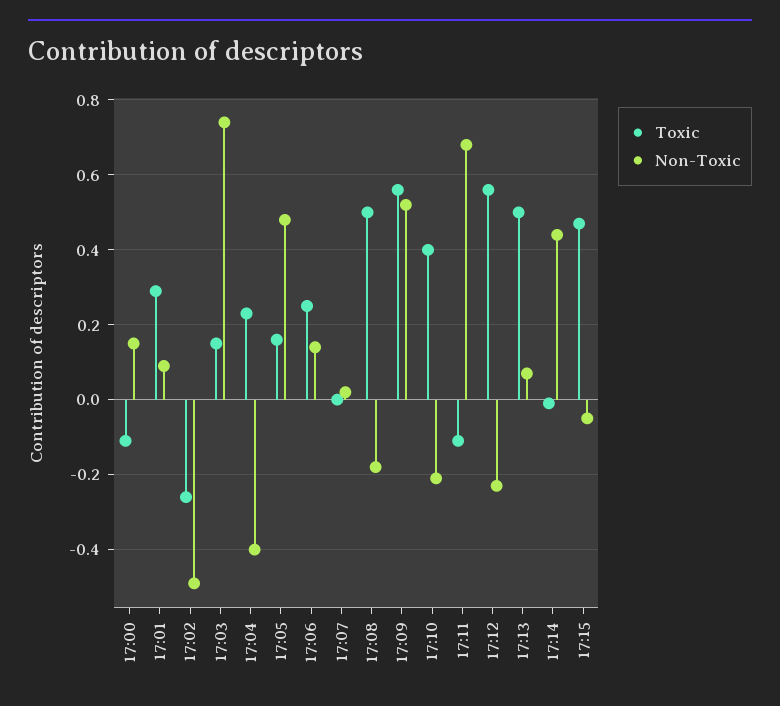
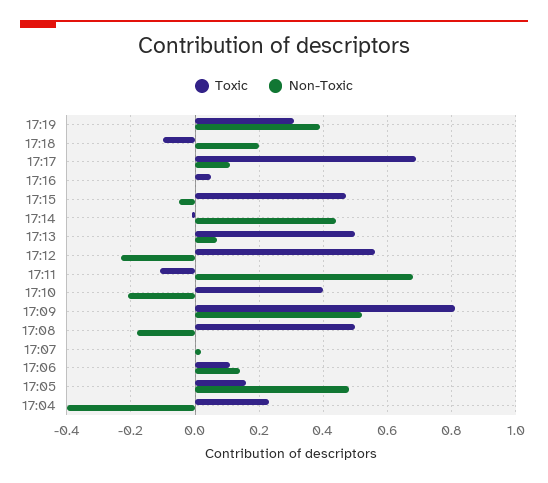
Toxic, 17:00: -0.1 -> none
Non-Toxic, 17:00: 0.15 -> none
Toxic, 17:01: 0.3 -> none
Non-Toxic, 17:01: 0.1 -> none
Toxic, 17:02: -0.25 -> none
Non-Toxic, 17:02: -0.5 -> none
Toxic, 17:03: 0.15 -> none
Non-Toxic, 17:03: 0.75 -> none
Toxic, 17:06: 0.25 -> 0.1
Toxic, 17:09: 0.55 -> 0.8
Toxic, 17:19: none -> 0.3
Non-Toxic, 17:19: none -> 0.4
Toxic, 17:18: none -> -0.1
Non-Toxic, 17:18: none -> 0.2
Toxic, 17:17: none -> 0.7
Non-Toxic, 17:17: none -> 0.1
Toxic, 17:16: none -> 0.05
Non-Toxic, 17:16: none -> 0

